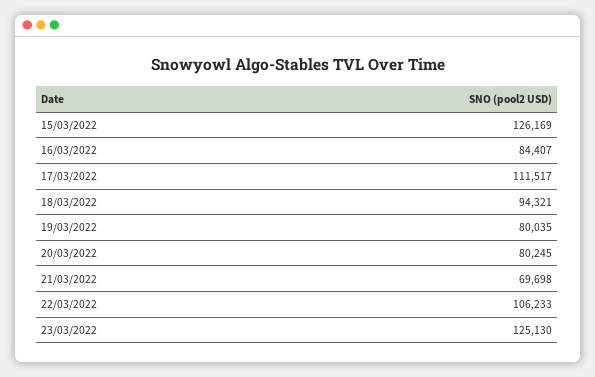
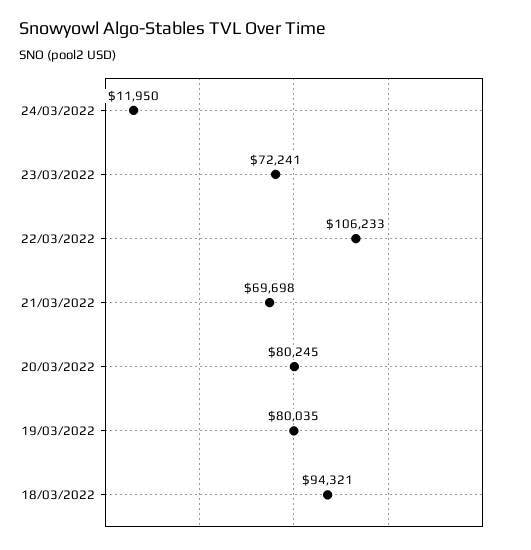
15/03/2022: 126169 -> none
16/03/2022: 84407 -> none
17/03/2022: 111517 -> none
23/03/2022: 125130 -> 72241
24/03/2022: none -> 11950

